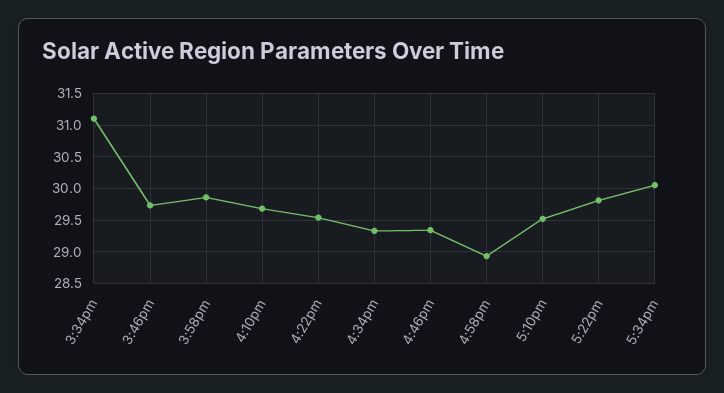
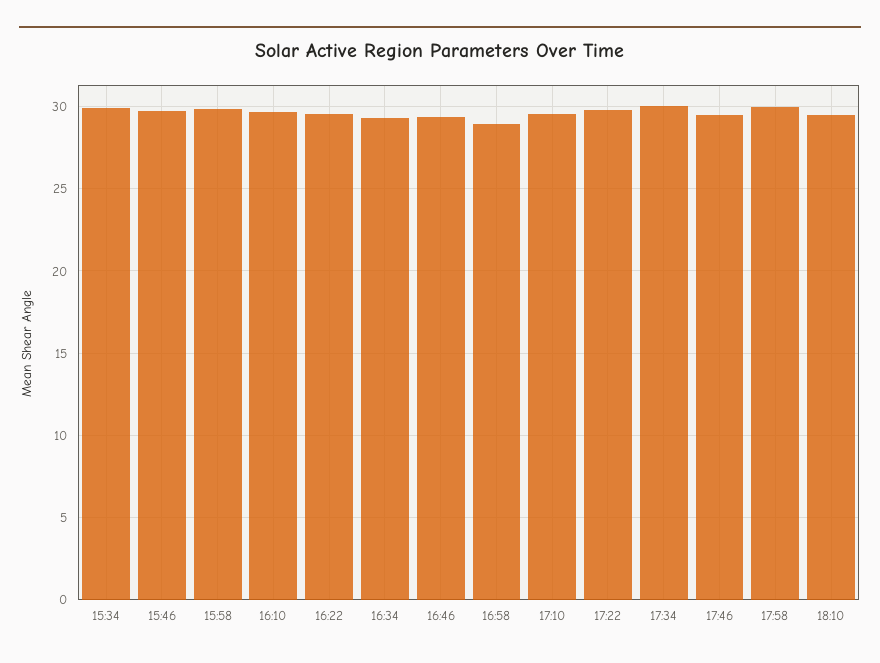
3:34pm: 31.1 -> 30
17:46: none -> 29.5
17:58: none -> 30
18:10: none -> 29.5

